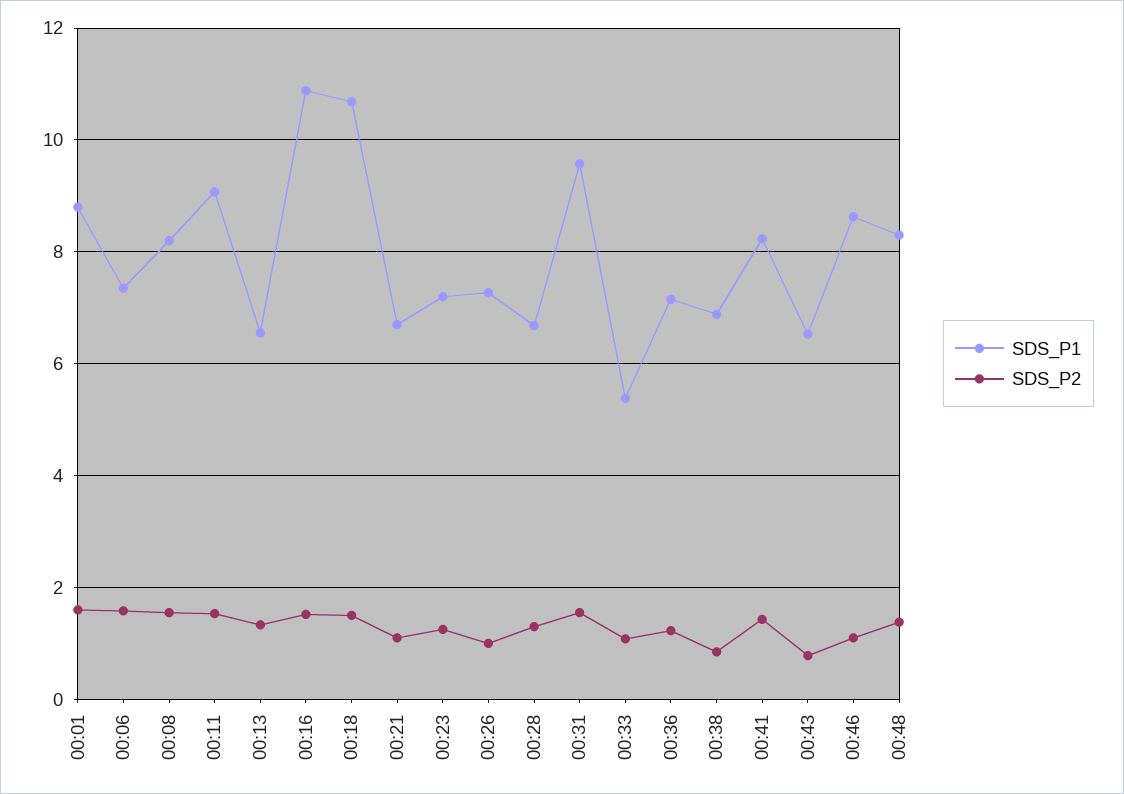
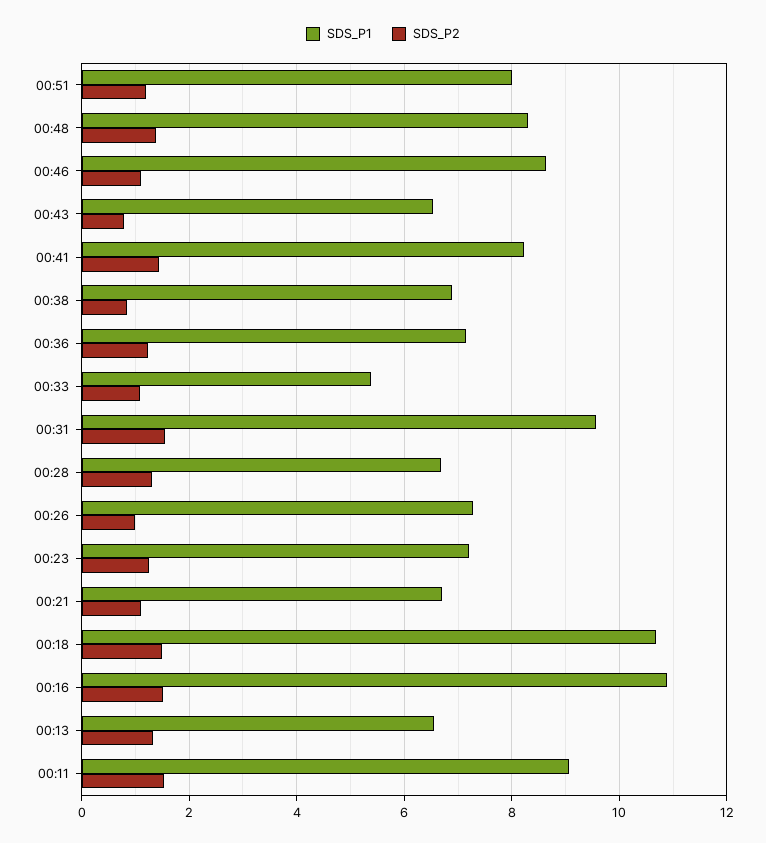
SDS_P1, 00:01: 8.8 -> none
SDS_P2, 00:01: 1.6 -> none
SDS_P1, 00:06: 7.4 -> none
SDS_P2, 00:06: 1.6 -> none
SDS_P1, 00:08: 8.2 -> none
SDS_P2, 00:08: 1.6 -> none
SDS_P1, 00:51: none -> 8
SDS_P2, 00:51: none -> 1.2

